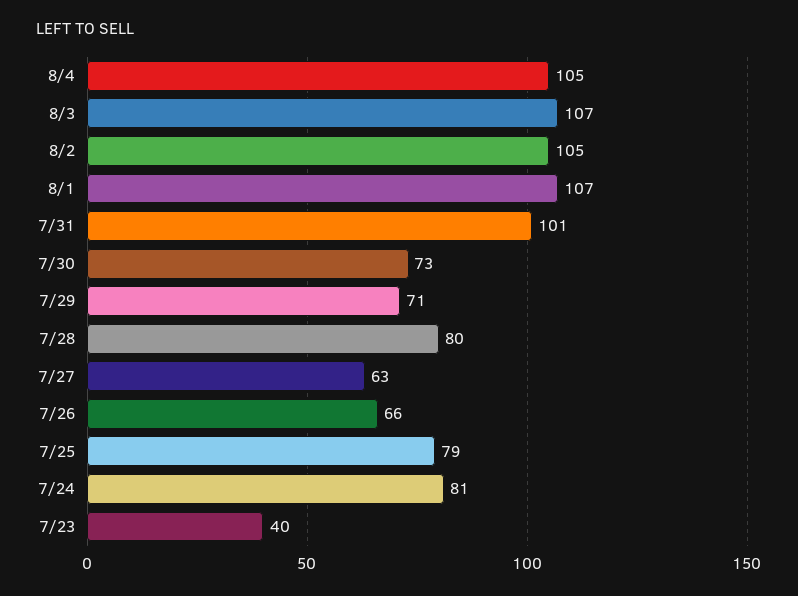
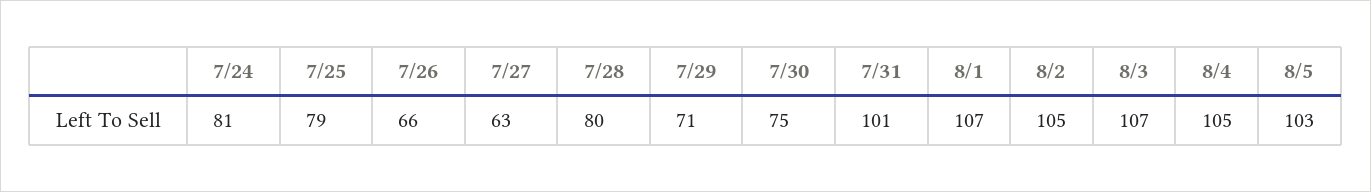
7/30: 73 -> 75
7/23: 40 -> none
8/5: none -> 103

